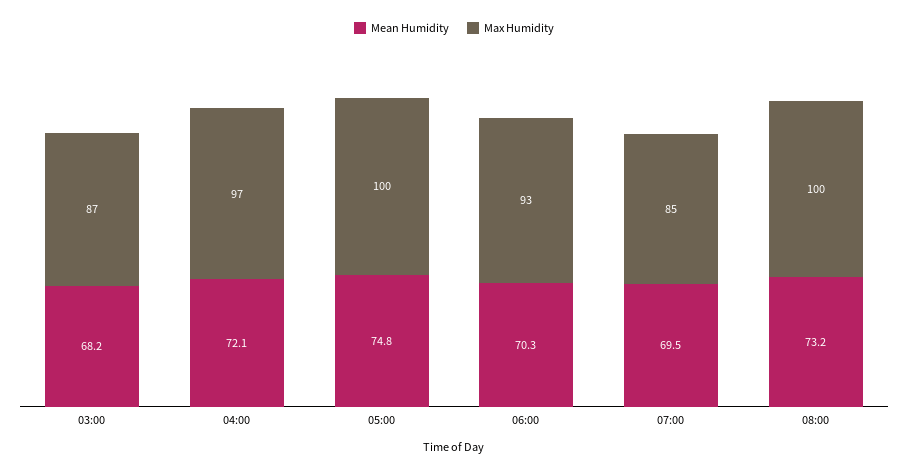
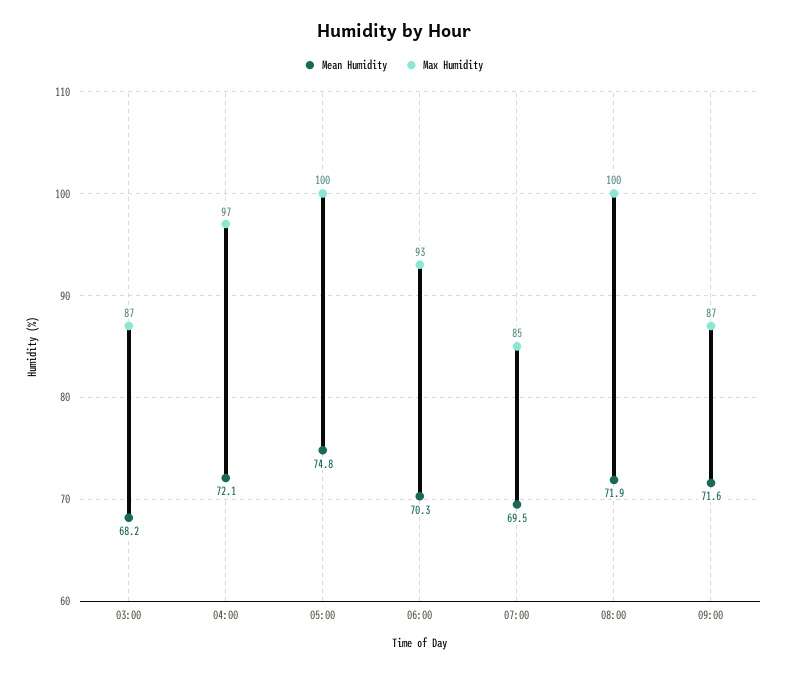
Mean Humidity, 08:00: 73.2 -> 71.9
Mean Humidity, 09:00: none -> 71.6
Max Humidity, 09:00: none -> 87

